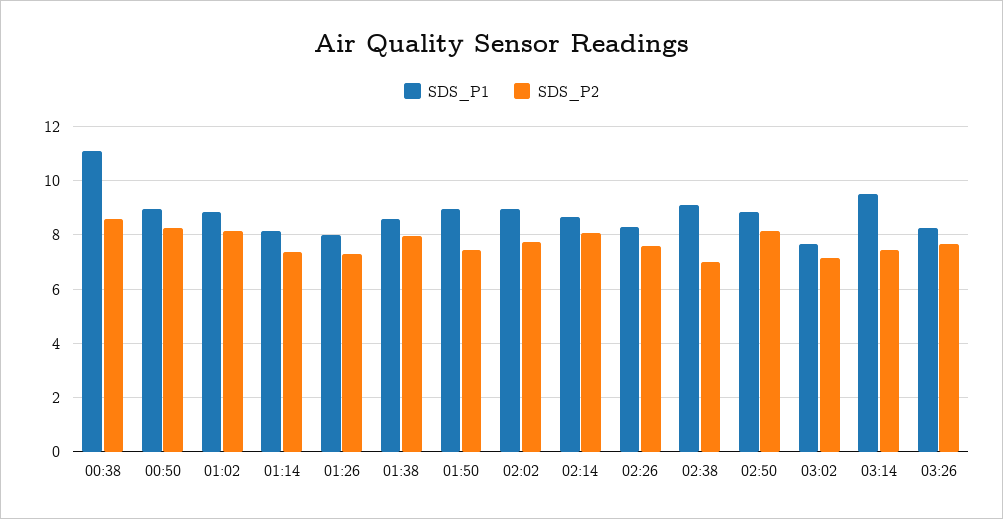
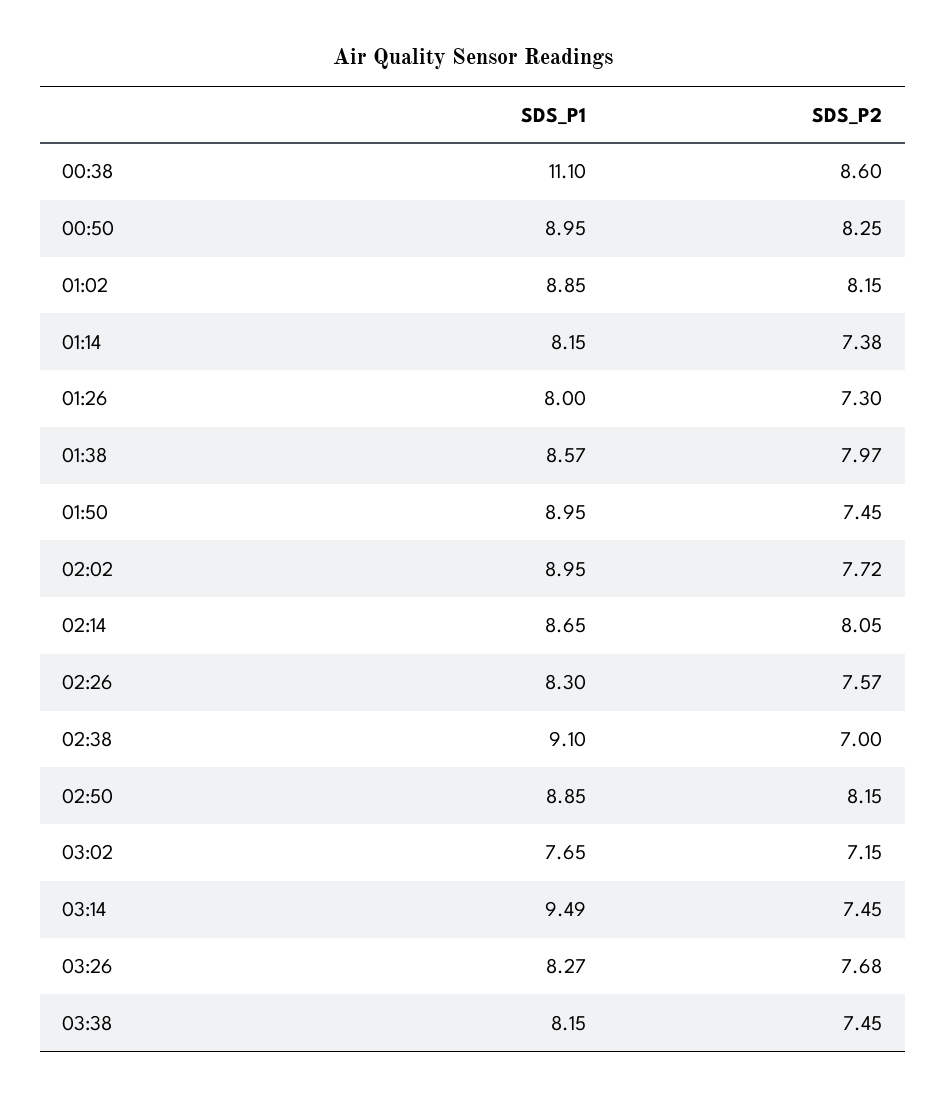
SDS_P1, 03:38: none -> 8.15
SDS_P2, 03:38: none -> 7.45

